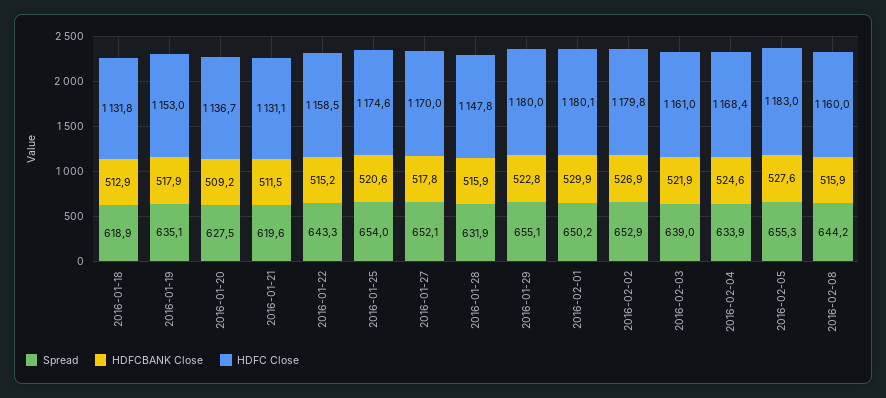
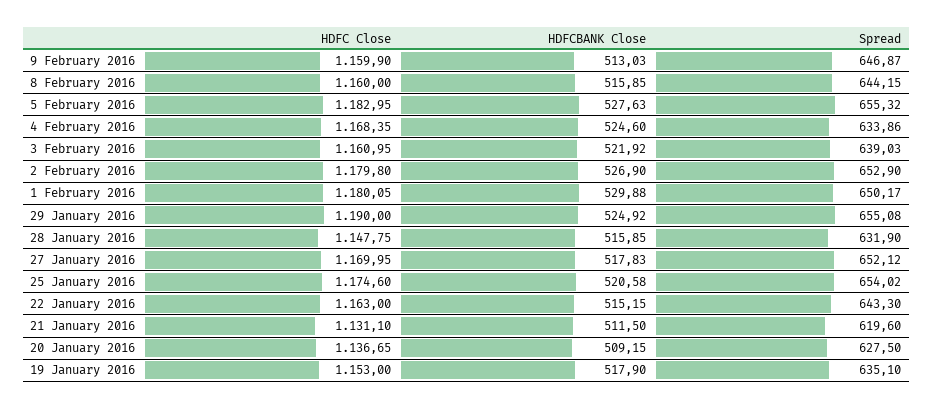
Spread, 2016-01-18: 618.9 -> none
HDFCBANK Close, 2016-01-18: 512.9 -> none
HDFC Close, 2016-01-18: 1131.8 -> none
HDFC Close, 2016-01-22: 1158.5 -> 1163
HDFCBANK Close, 2016-01-29: 522.8 -> 524.92
HDFC Close, 2016-01-29: 1180 -> 1190
HDFC Close, 9 February 2016: none -> 1159.9
HDFCBANK Close, 9 February 2016: none -> 513.03
Spread, 9 February 2016: none -> 646.87

